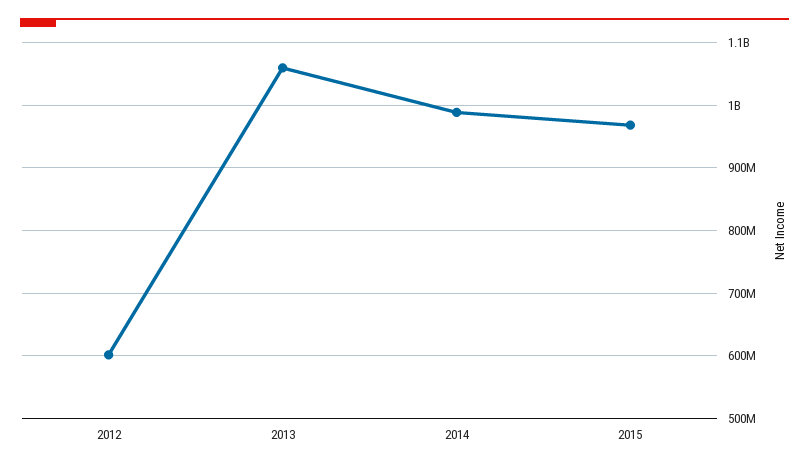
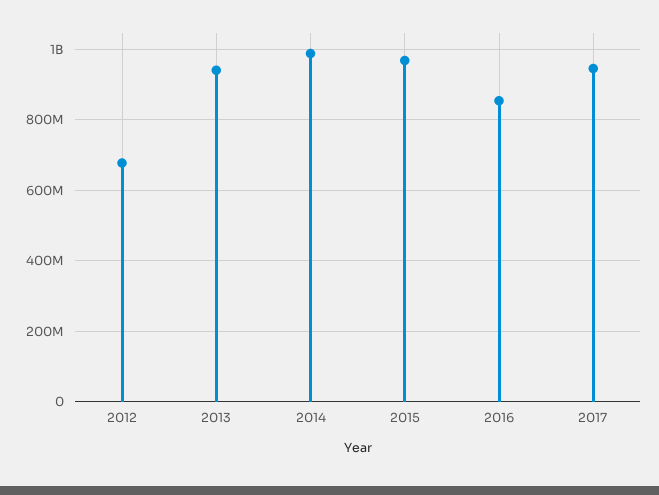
2012: 600000000 -> 680000000
2013: 1060000000 -> 940000000
2016: none -> 860000000
2017: none -> 940000000

